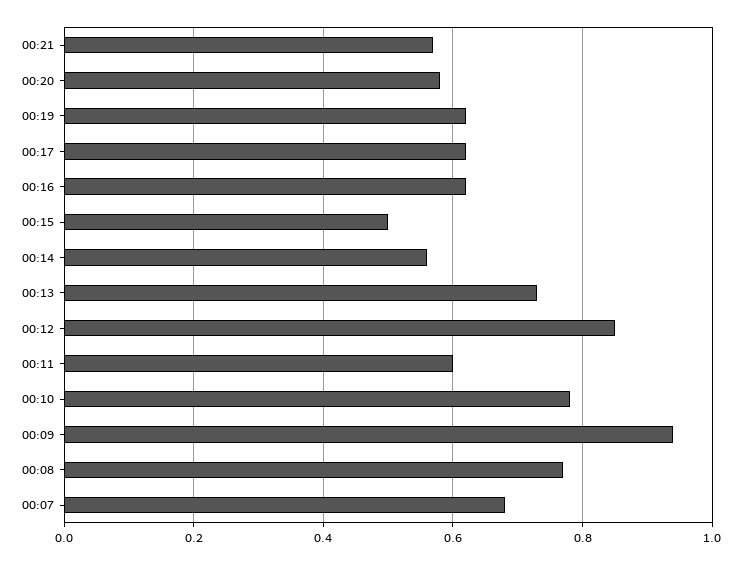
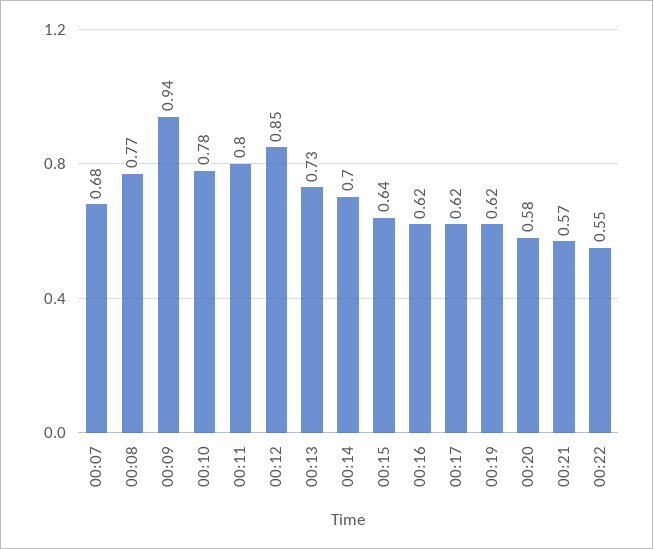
00:15: 0.5 -> 0.64
00:14: 0.55 -> 0.7
00:11: 0.6 -> 0.8
00:22: none -> 0.55

